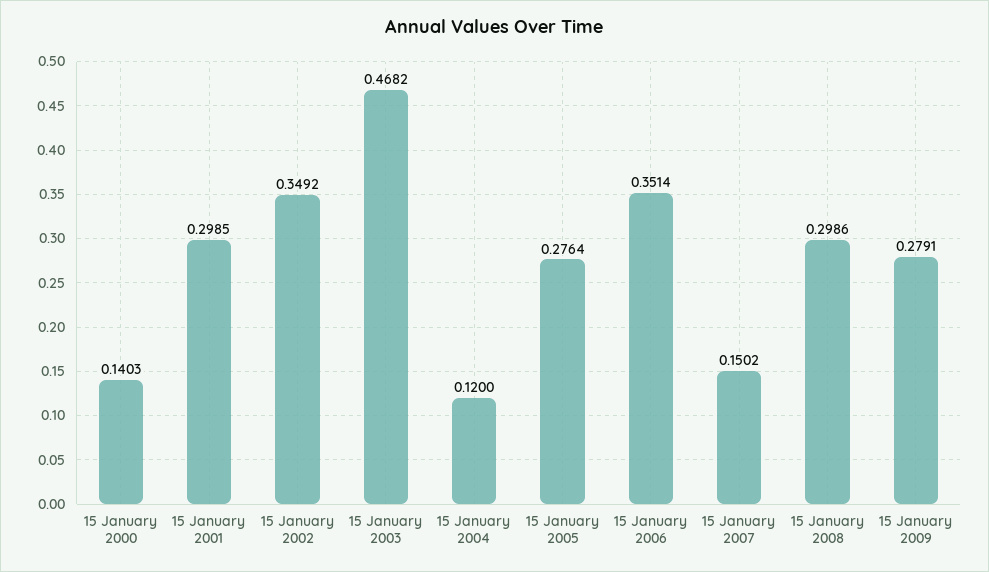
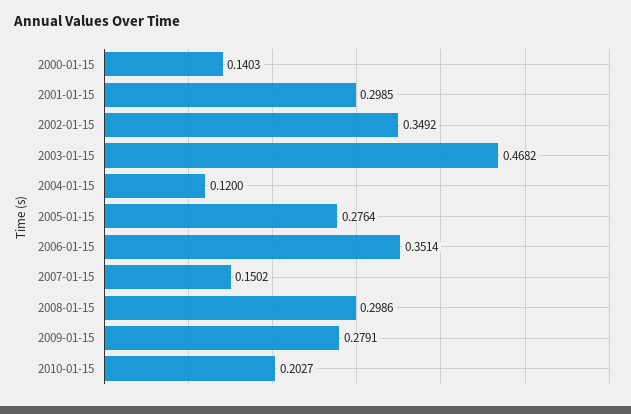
2010-01-15: none -> 0.2027

